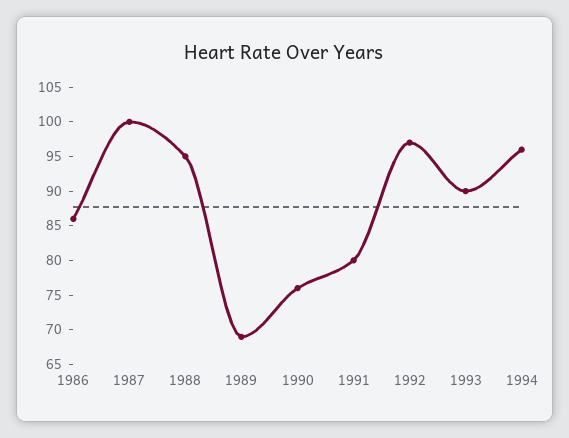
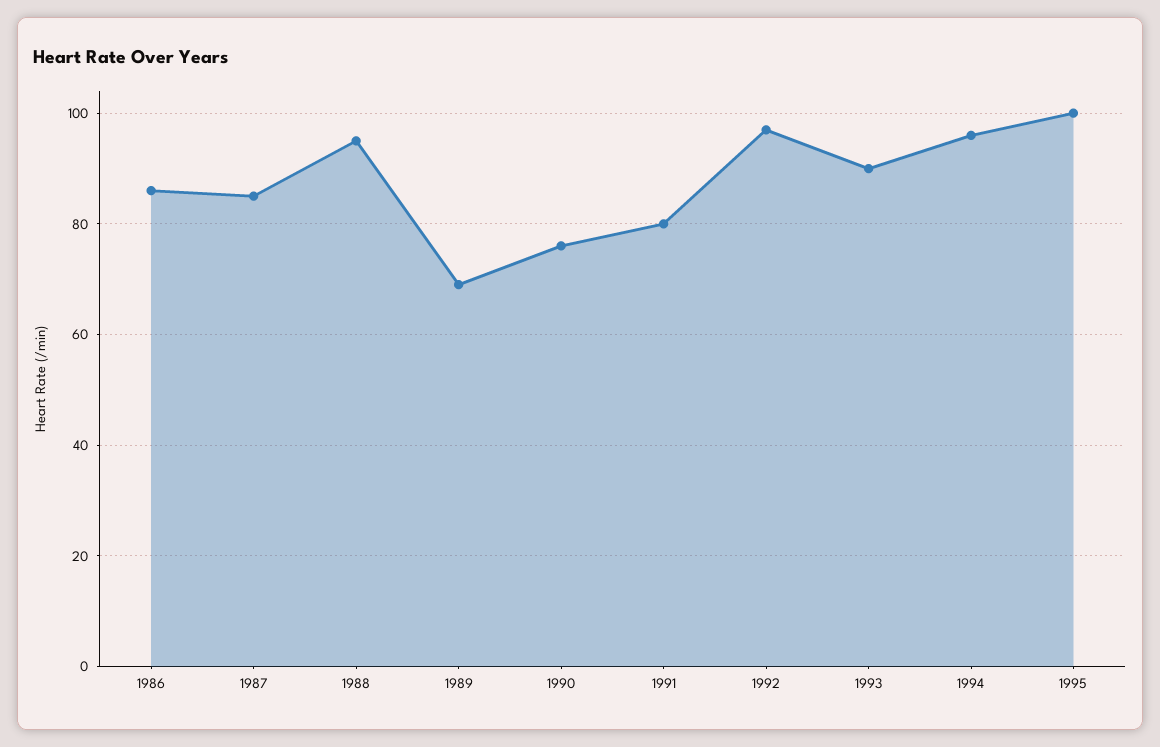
1987: 100 -> 85
1995: none -> 100

